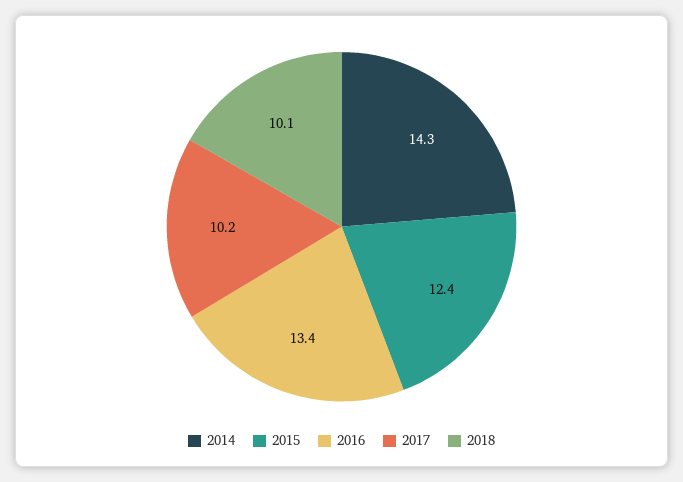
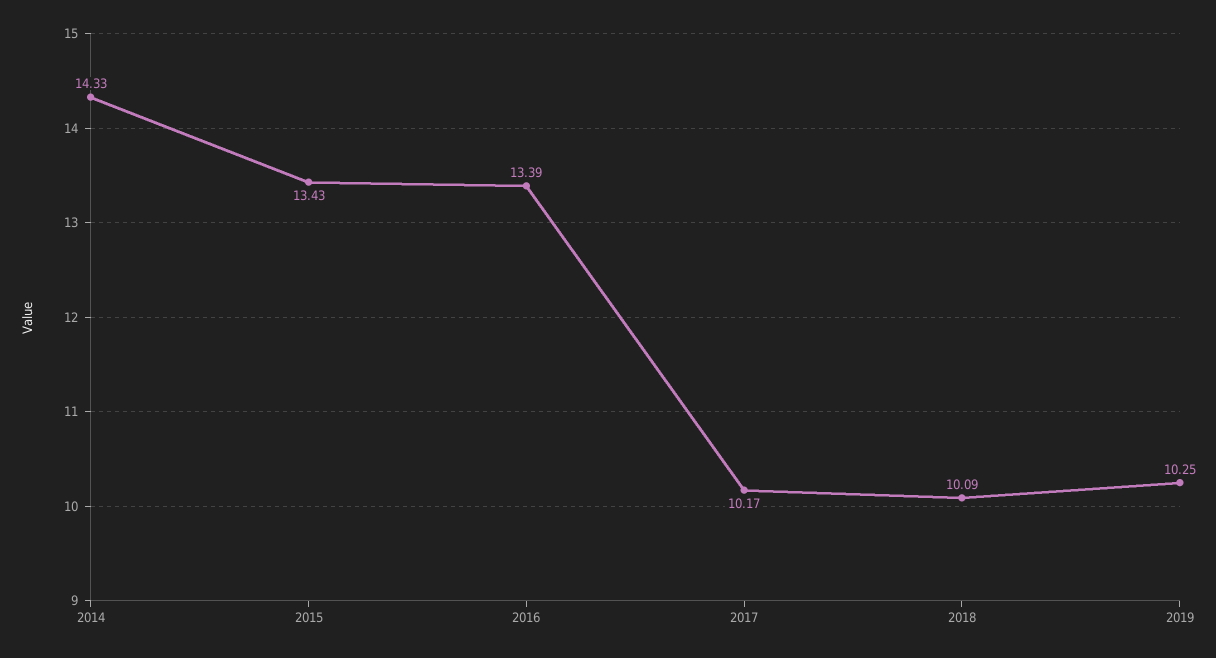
2015: 12.4 -> 13.43
2019: none -> 10.25

